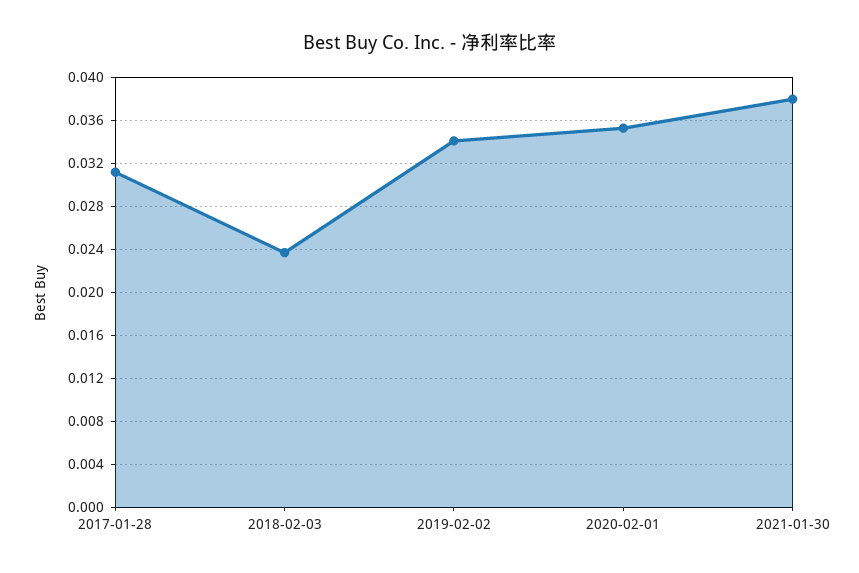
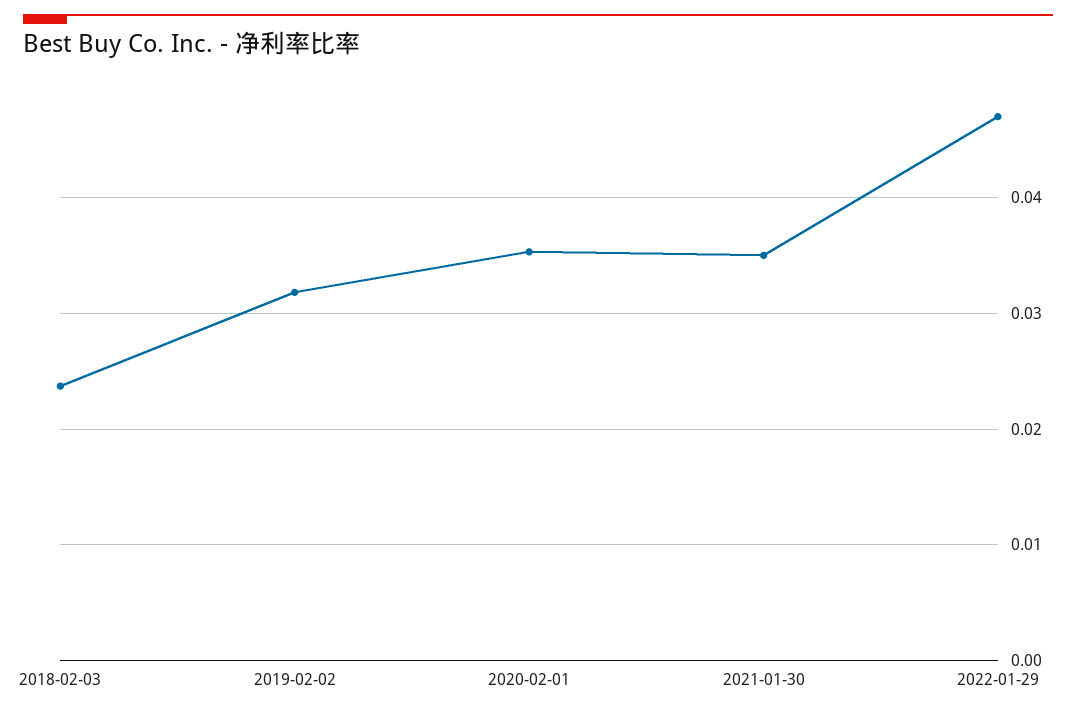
2017-01-28: 0.031 -> none
2019-02-02: 0.034 -> 0.032
2021-01-30: 0.038 -> 0.035
2022-01-29: none -> 0.047

